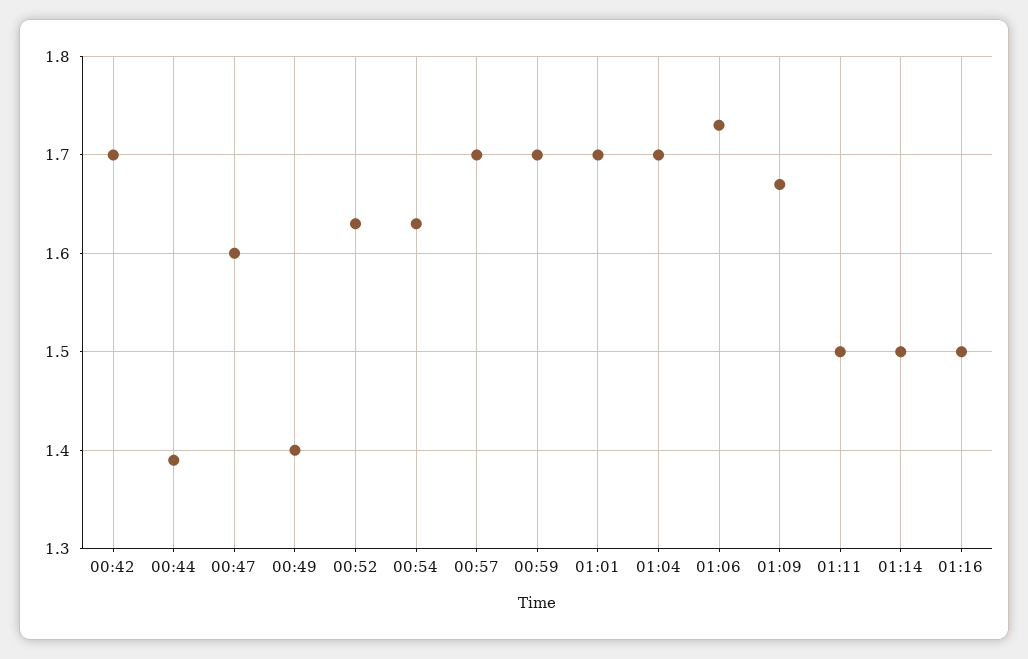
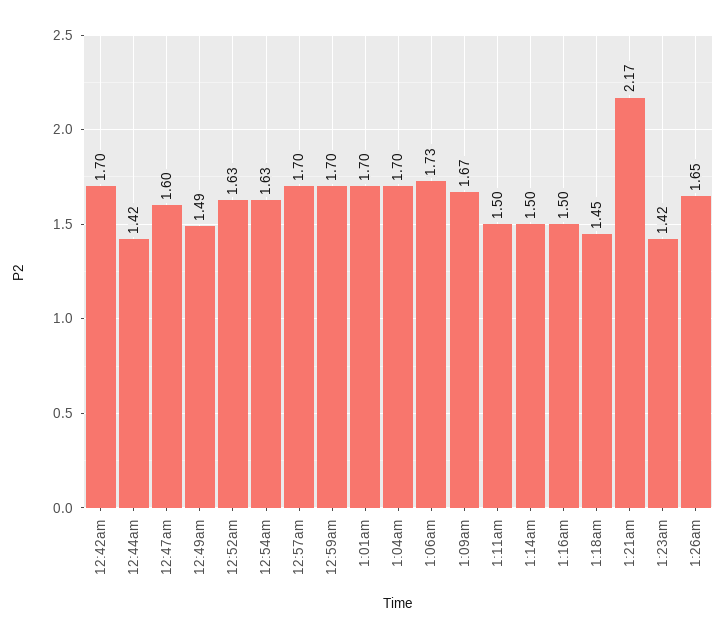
00:44: 1.39 -> 1.42
00:49: 1.4 -> 1.49
1:18am: none -> 1.45
1:21am: none -> 2.17
1:23am: none -> 1.42
1:26am: none -> 1.65

